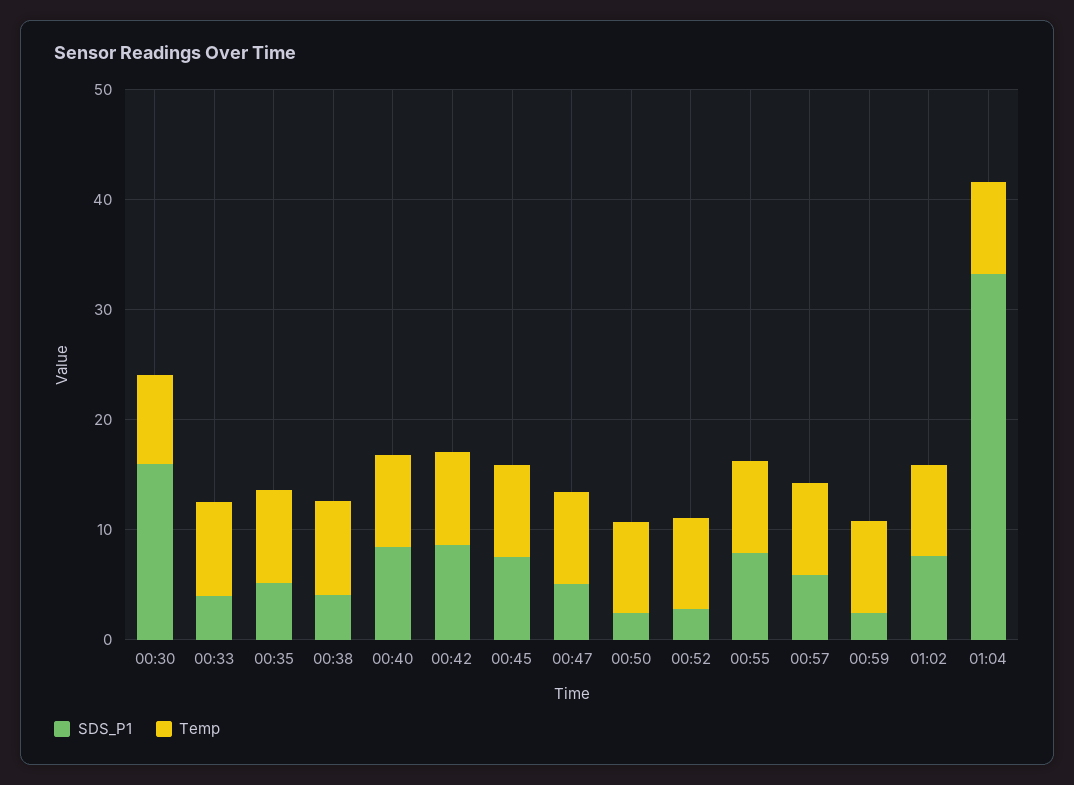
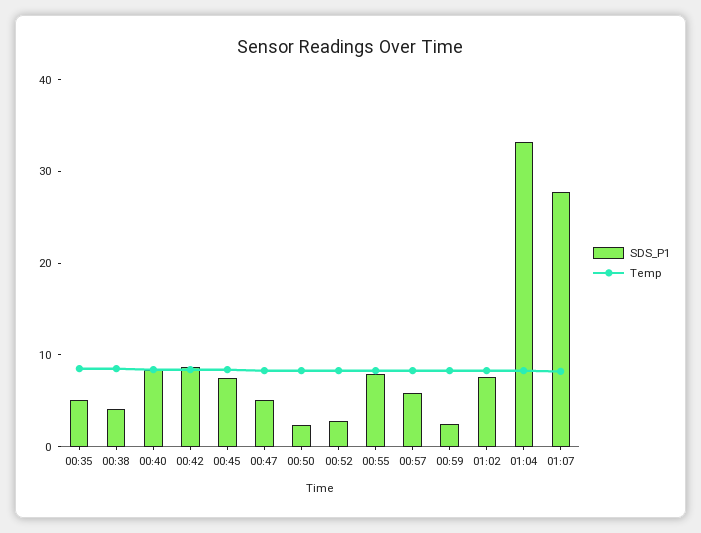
SDS_P1, 00:30: 16 -> none
Temp, 00:30: 8 -> none
SDS_P1, 00:33: 4 -> none
Temp, 00:33: 8 -> none
SDS_P1, 01:07: none -> 28
Temp, 01:07: none -> 8

